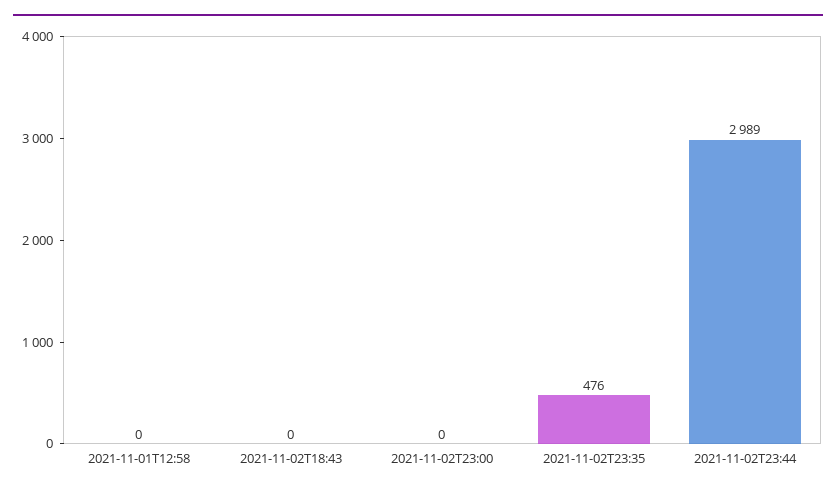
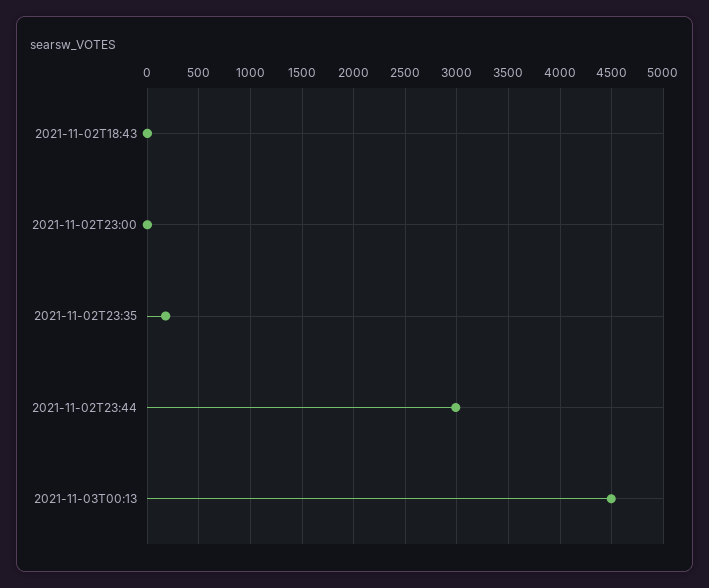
2021-11-01T12:58: 0 -> none
2021-11-02T23:35: 476 -> 200
2021-11-03T00:13: none -> 4500

